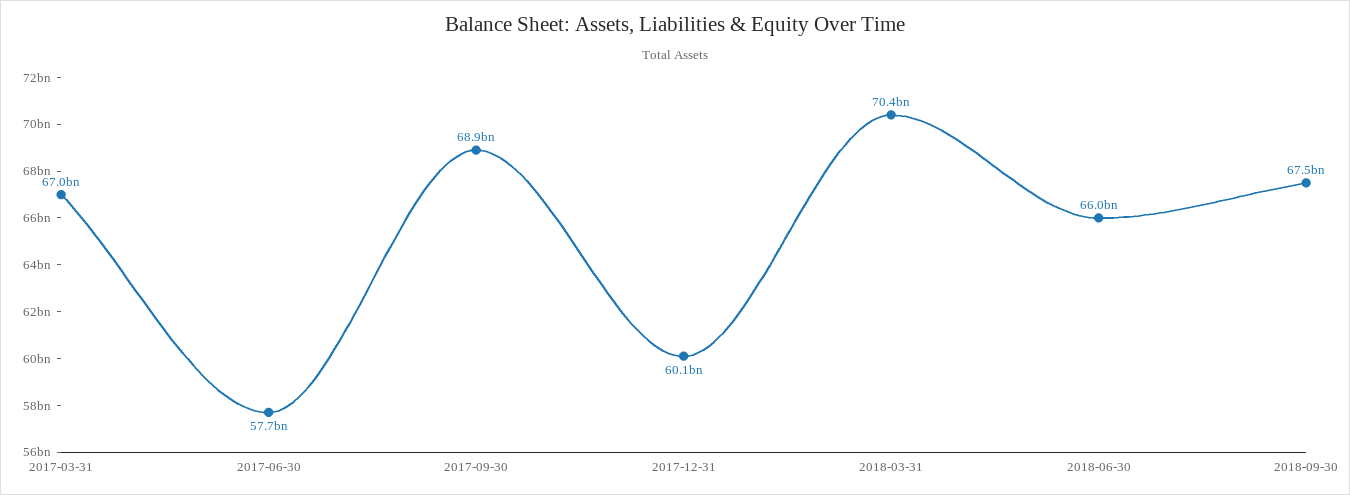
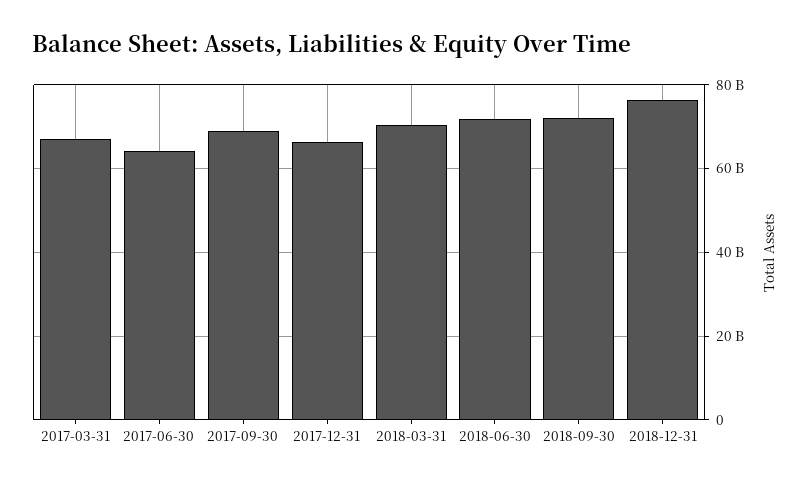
2017-06-30: 57700000000 -> 64000000000
2017-12-31: 60100000000 -> 66000000000
2018-06-30: 66000000000 -> 72000000000
2018-09-30: 67500000000 -> 72000000000
2018-12-31: none -> 76000000000

